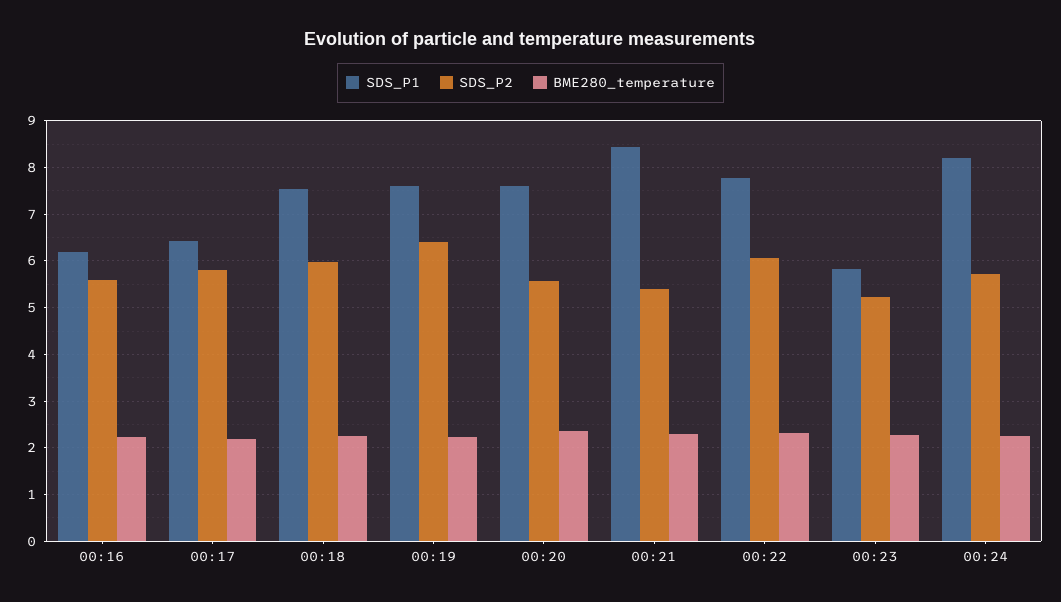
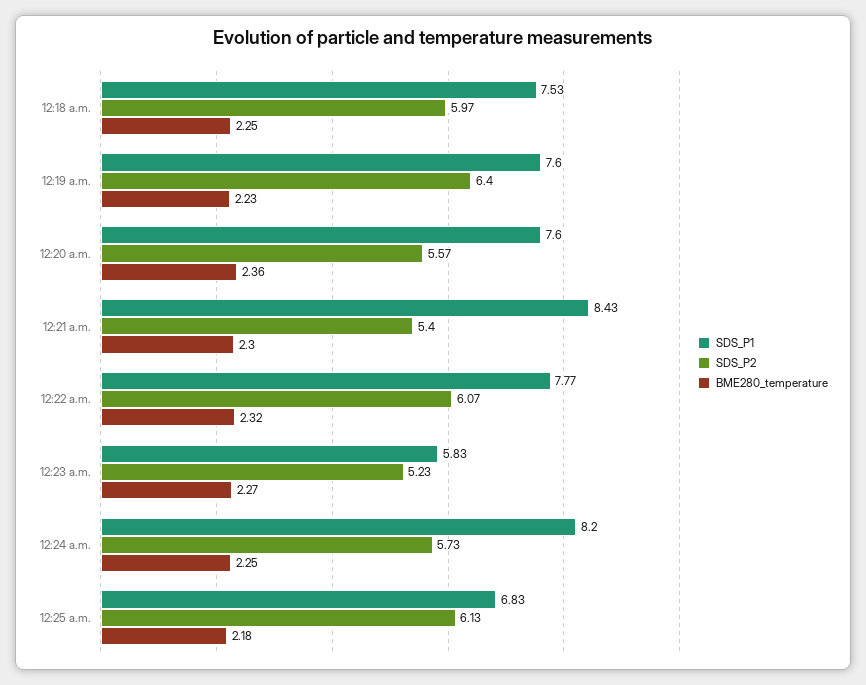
SDS_P1, 00:16: 6.2 -> none
SDS_P2, 00:16: 5.6 -> none
BME280_temperature, 00:16: 2.2 -> none
SDS_P1, 00:17: 6.4 -> none
SDS_P2, 00:17: 5.8 -> none
BME280_temperature, 00:17: 2.2 -> none
SDS_P1, 12:25 a.m.: none -> 6.83
SDS_P2, 12:25 a.m.: none -> 6.13
BME280_temperature, 12:25 a.m.: none -> 2.18

